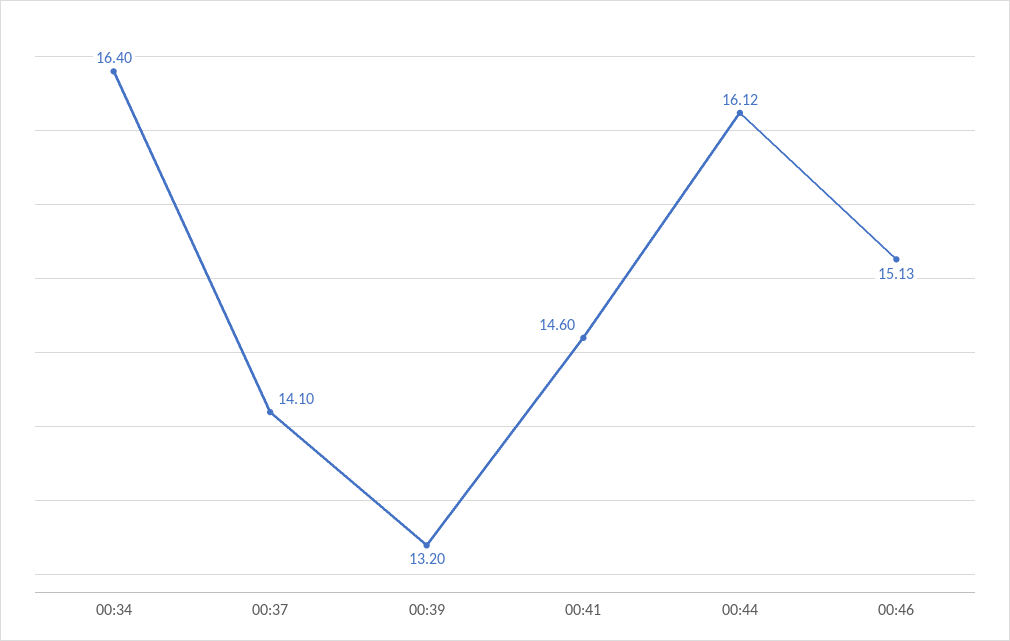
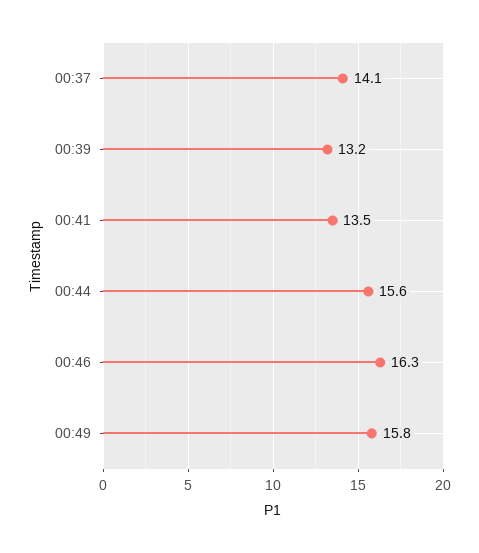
00:34: 16.4 -> none
00:41: 14.6 -> 13.5
00:44: 16.12 -> 15.6
00:46: 15.13 -> 16.3
00:49: none -> 15.8

